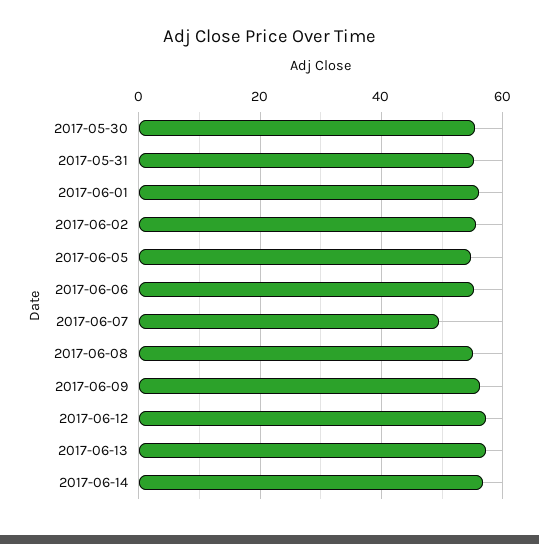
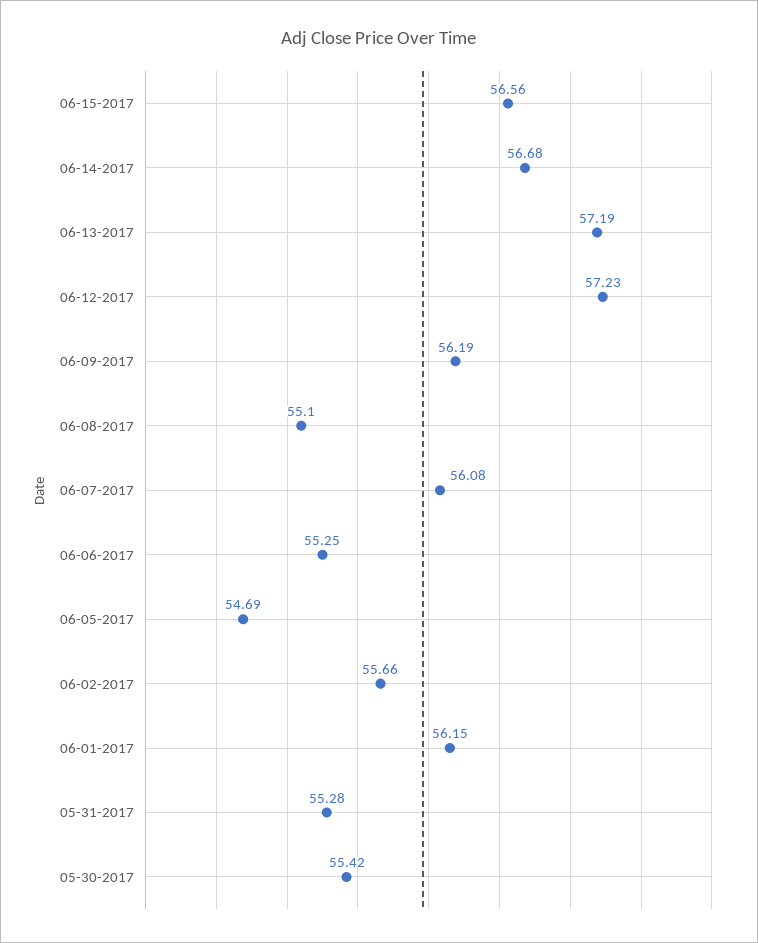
2017-06-07: 50 -> 56.08
06-15-2017: none -> 56.56

